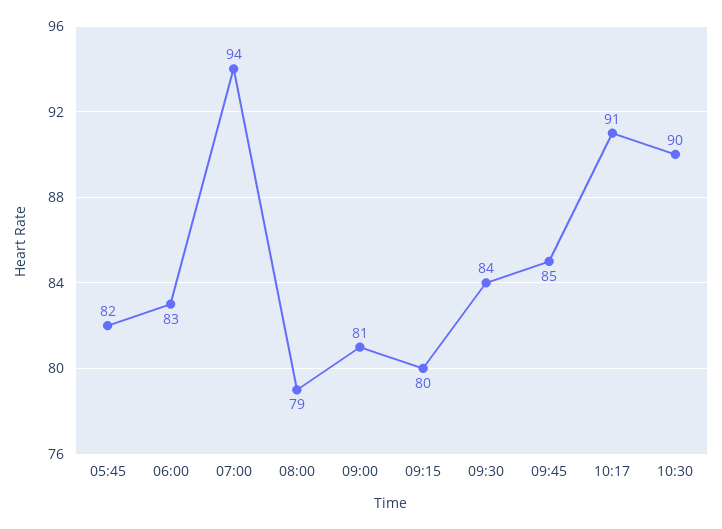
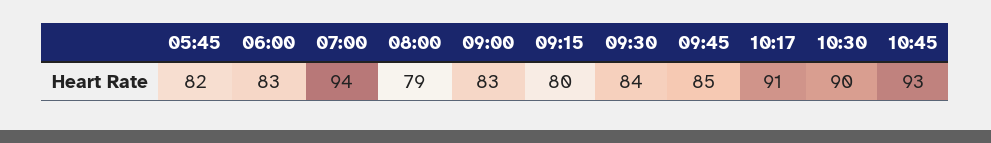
09:00: 81 -> 83
10:45: none -> 93

